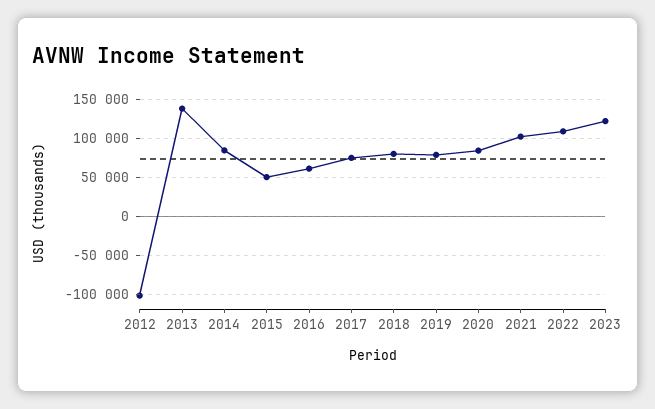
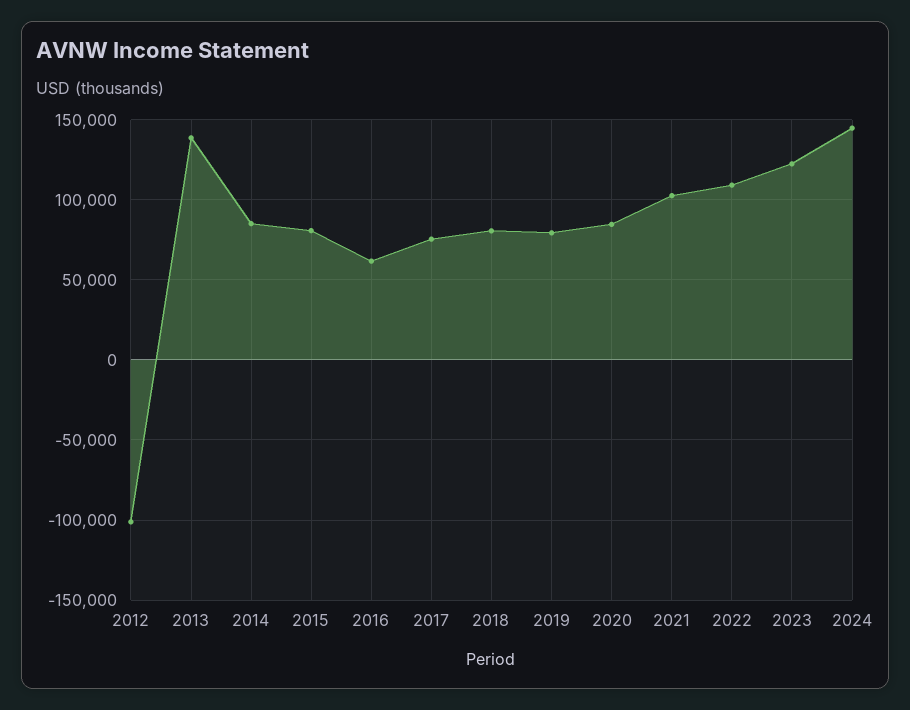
2015: 50000 -> 80000
2024: none -> 145000

